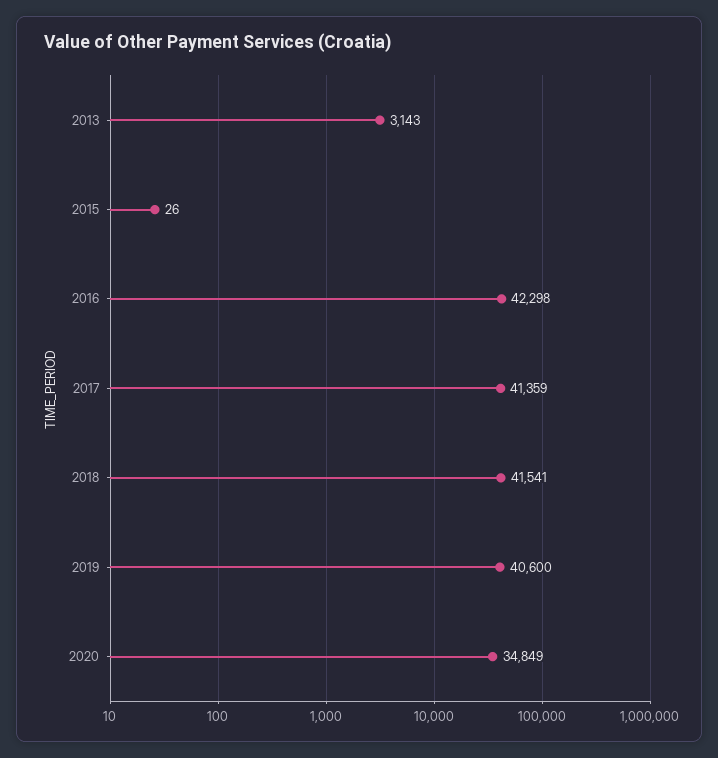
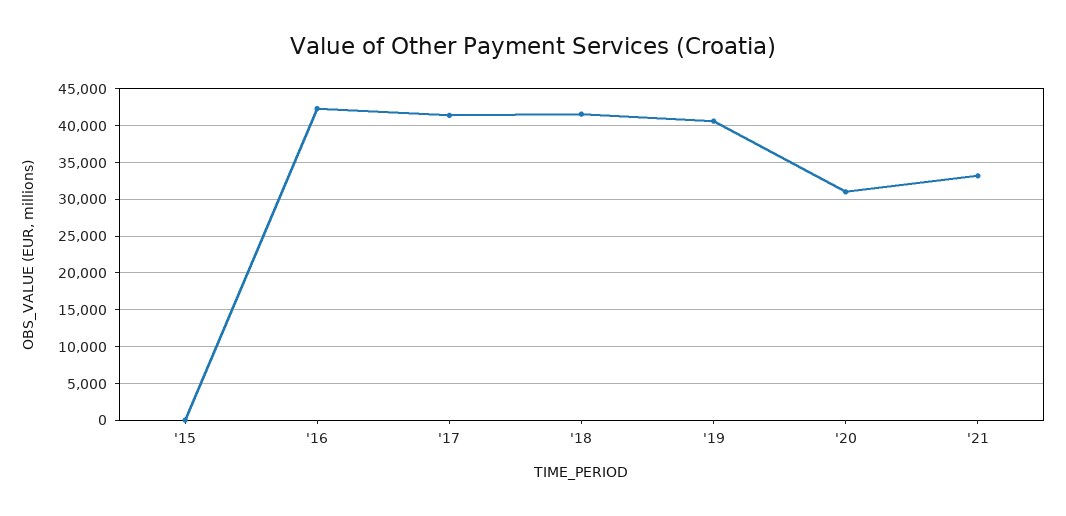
2013: 3143 -> none
2020: 34849 -> 31000
'21: none -> 33000

